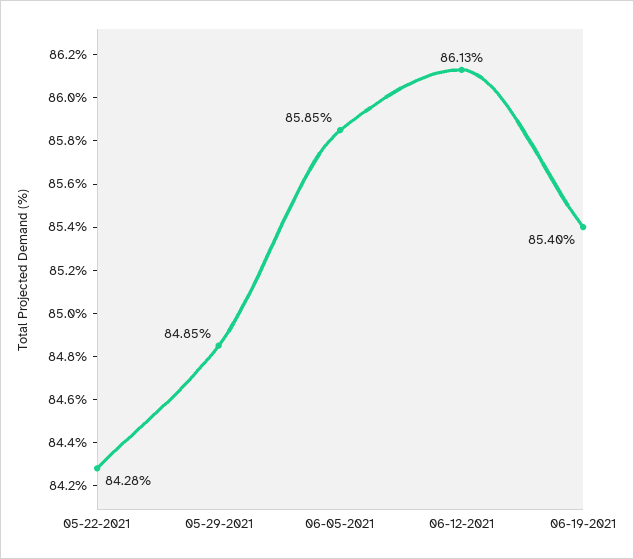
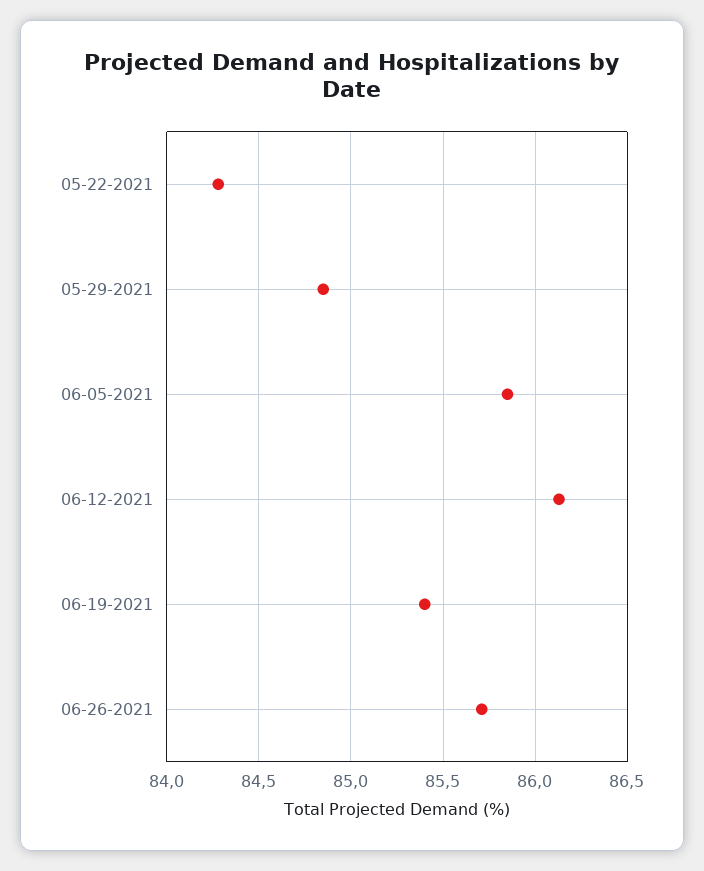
06-26-2021: none -> 85.7

